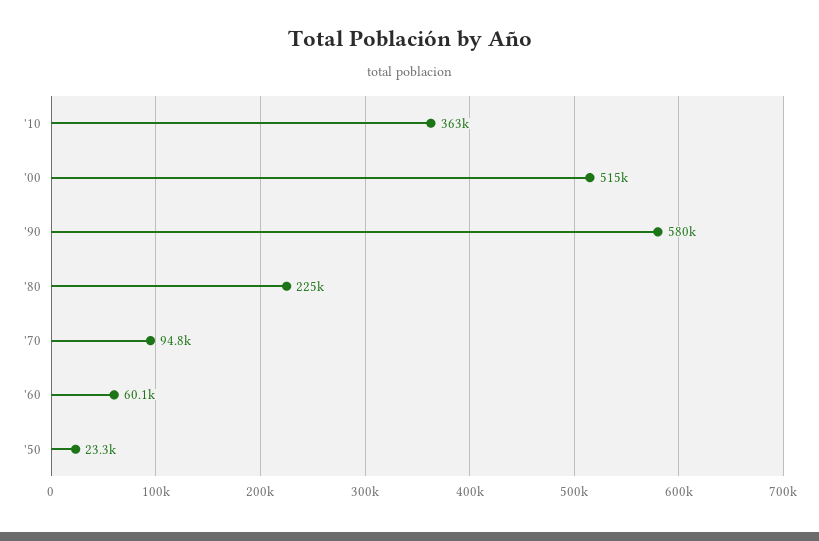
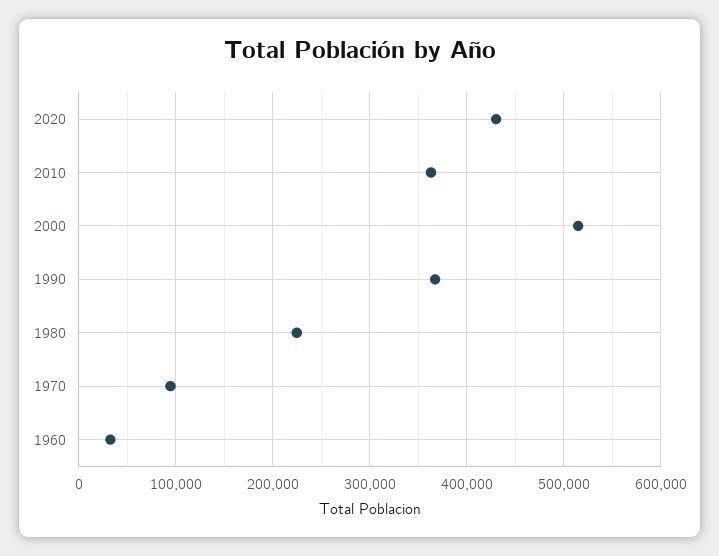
'90: 580000 -> 370000
'60: 60100 -> 30000
'50: 23300 -> none
2020: none -> 430000

